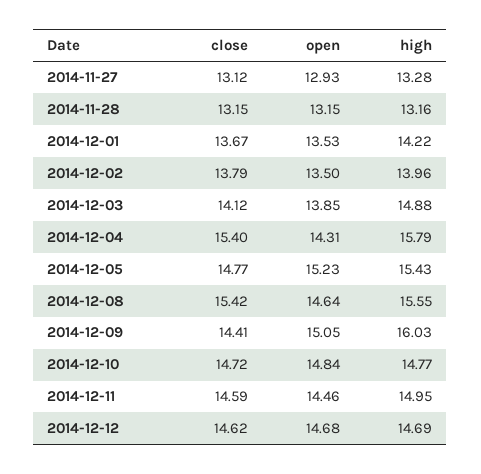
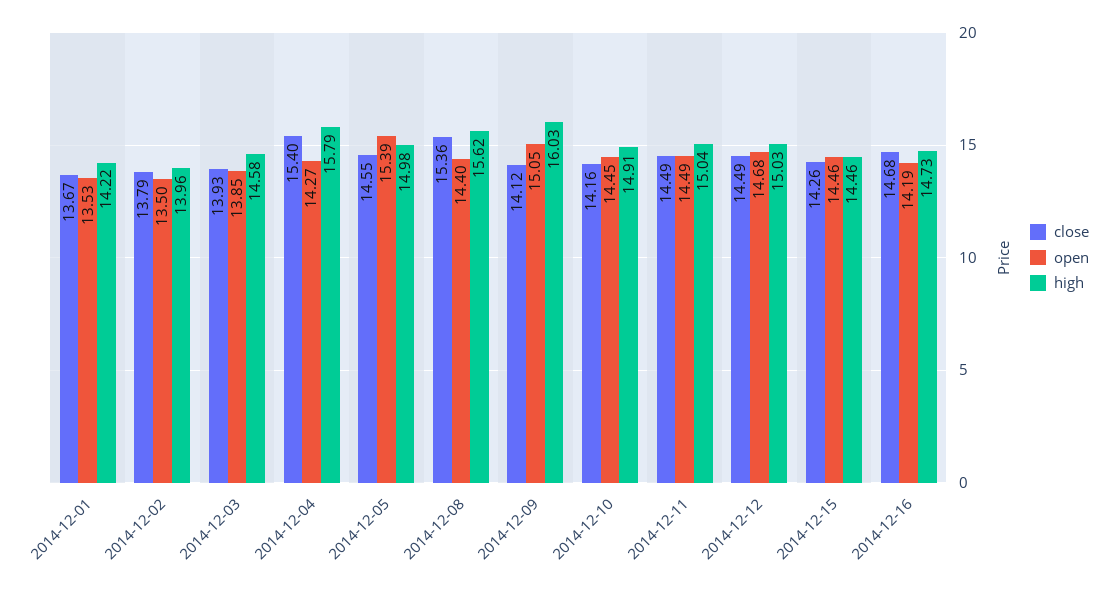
close, 2014-11-27: 13.12 -> none
open, 2014-11-27: 12.93 -> none
high, 2014-11-27: 13.28 -> none
close, 2014-11-28: 13.15 -> none
open, 2014-11-28: 13.15 -> none
high, 2014-11-28: 13.16 -> none
close, 2014-12-03: 14.12 -> 13.93
high, 2014-12-03: 14.88 -> 14.58
open, 2014-12-04: 14.31 -> 14.27
close, 2014-12-05: 14.77 -> 14.55
open, 2014-12-05: 15.23 -> 15.39
high, 2014-12-05: 15.43 -> 14.98
close, 2014-12-08: 15.42 -> 15.36
open, 2014-12-08: 14.64 -> 14.4
high, 2014-12-08: 15.55 -> 15.62
close, 2014-12-09: 14.41 -> 14.12
close, 2014-12-10: 14.72 -> 14.16
open, 2014-12-10: 14.84 -> 14.45
high, 2014-12-10: 14.77 -> 14.91
close, 2014-12-11: 14.59 -> 14.49
open, 2014-12-11: 14.46 -> 14.49
high, 2014-12-11: 14.95 -> 15.04
close, 2014-12-12: 14.62 -> 14.49
high, 2014-12-12: 14.69 -> 15.03
close, 2014-12-15: none -> 14.26
open, 2014-12-15: none -> 14.46
high, 2014-12-15: none -> 14.46
close, 2014-12-16: none -> 14.68
open, 2014-12-16: none -> 14.19
high, 2014-12-16: none -> 14.73

